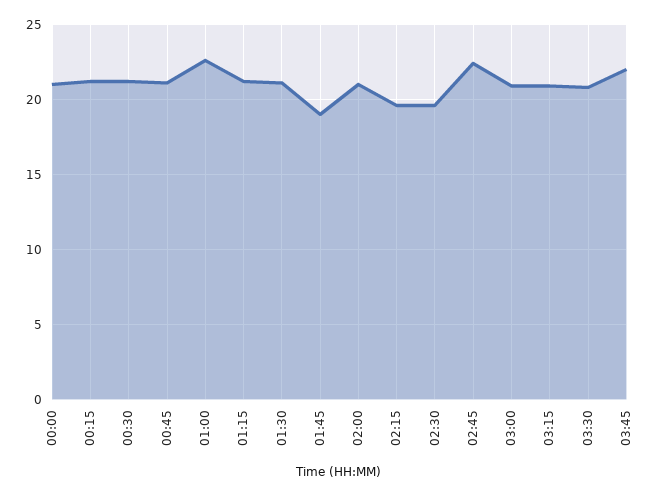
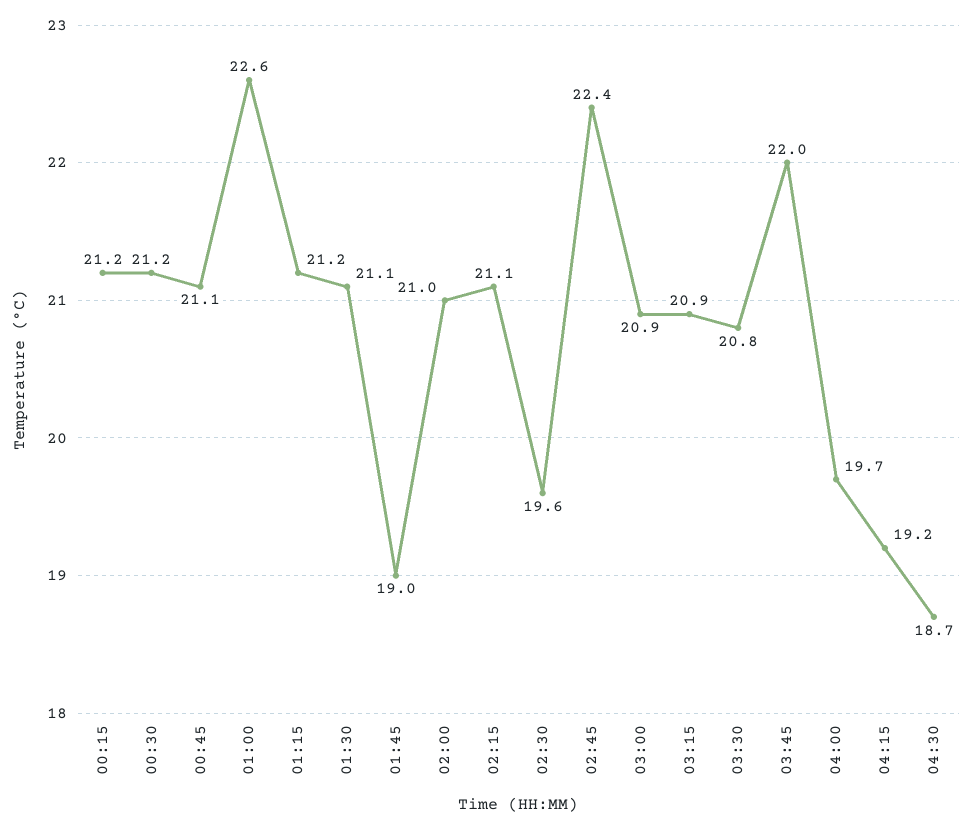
00:00: 21 -> none
02:15: 19.5 -> 21.1
04:00: none -> 19.7
04:15: none -> 19.2
04:30: none -> 18.7

